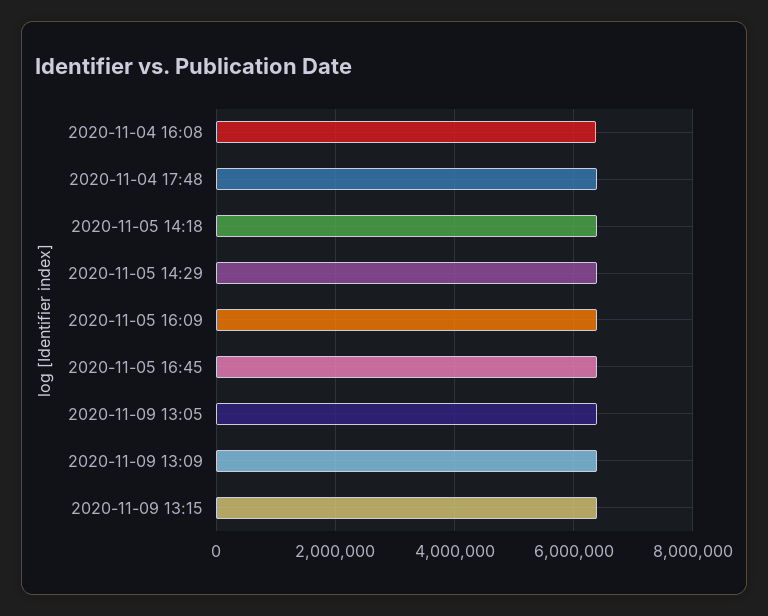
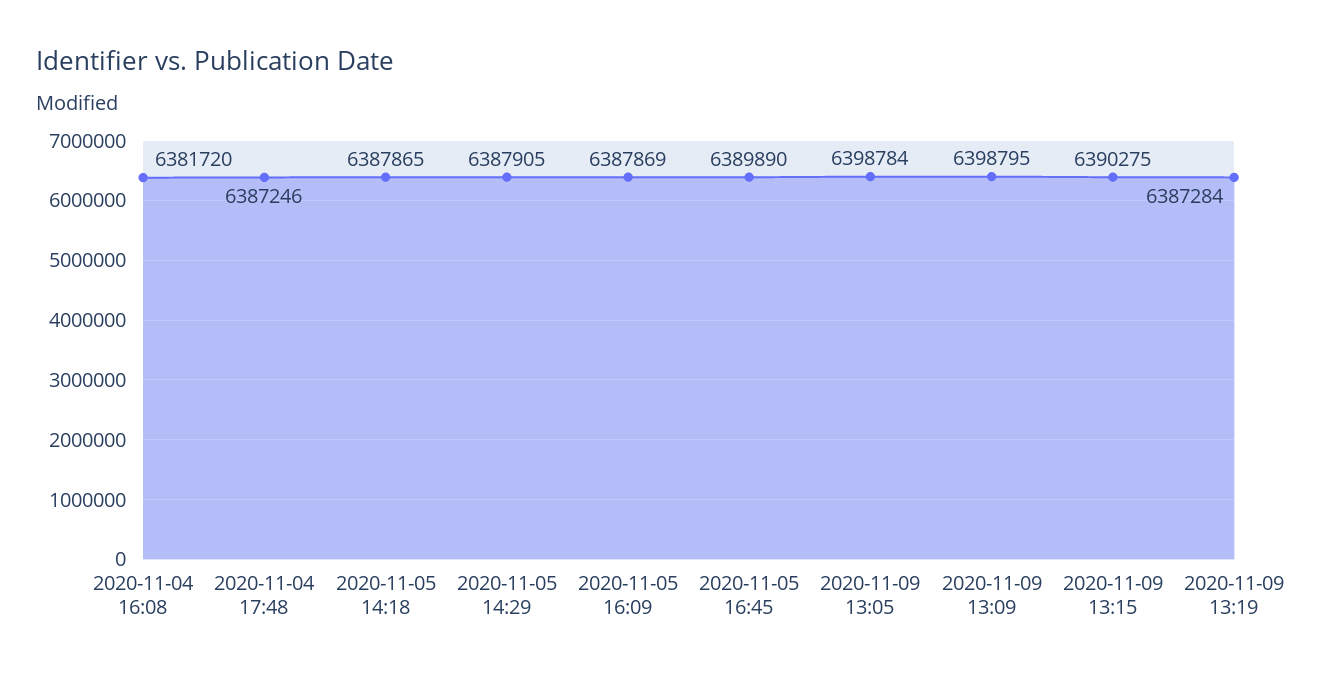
2020-11-09 13:19: none -> 6387284

